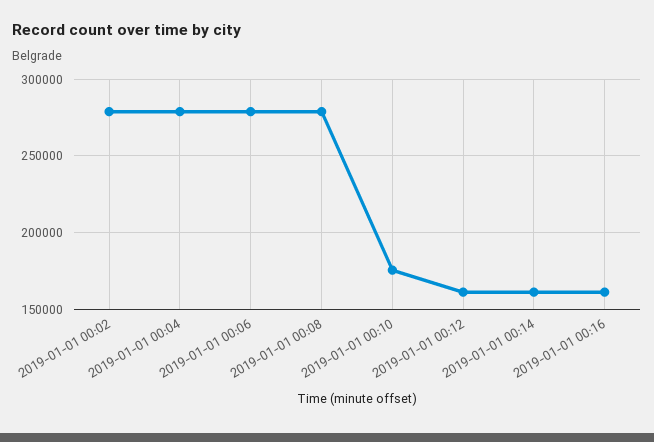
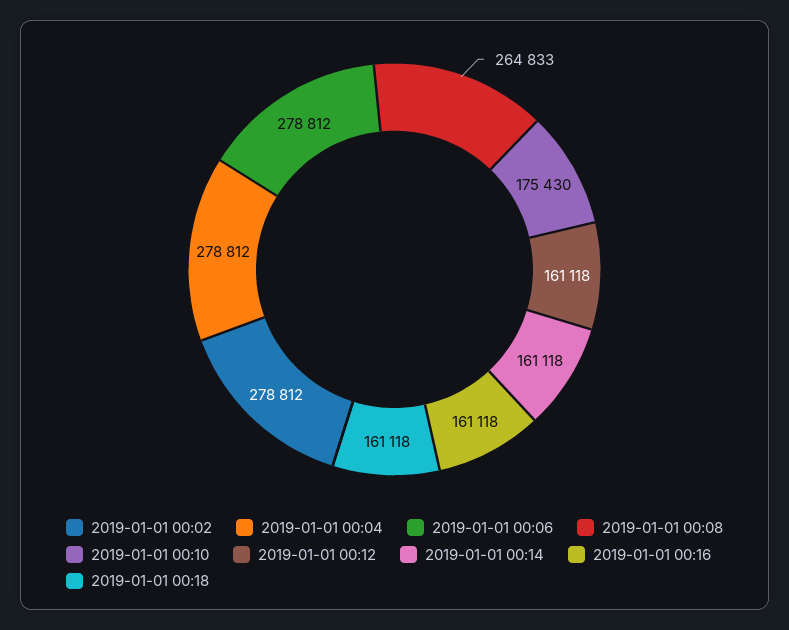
2019-01-01 00:08: 280000 -> 264833
2019-01-01 00:18: none -> 161118

